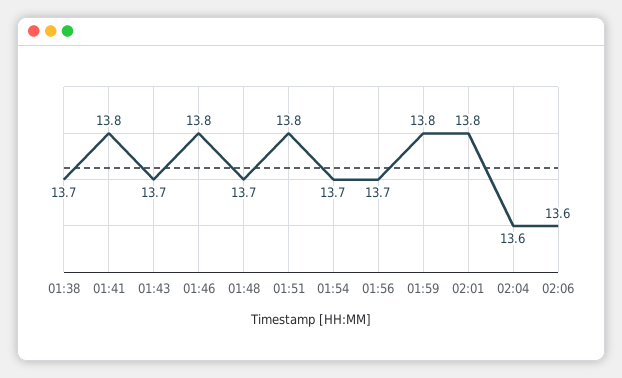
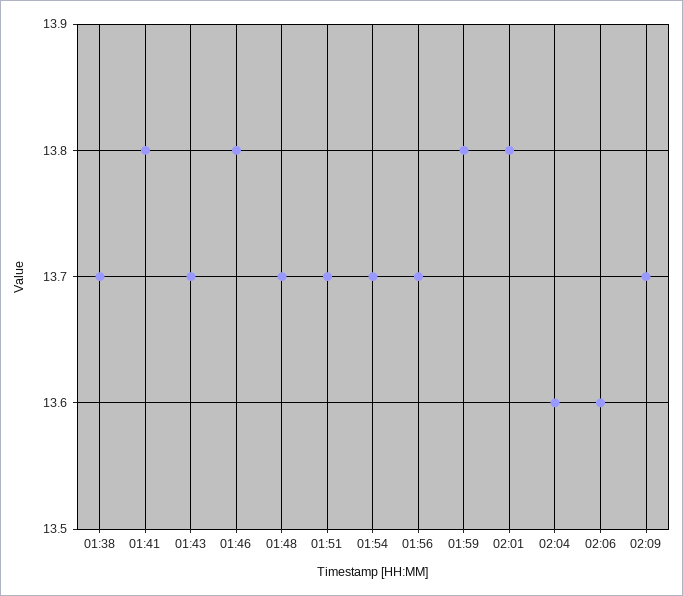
01:51: 13.8 -> 13.7
02:09: none -> 13.7

